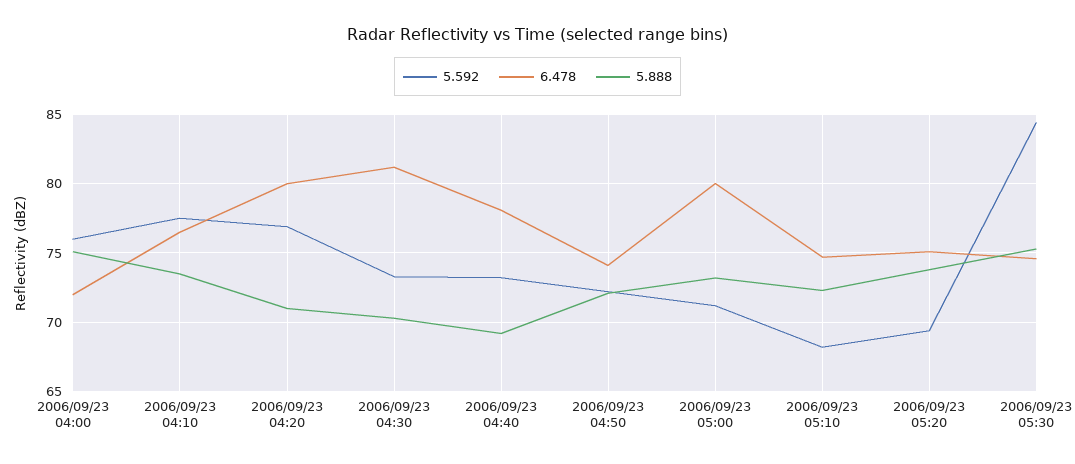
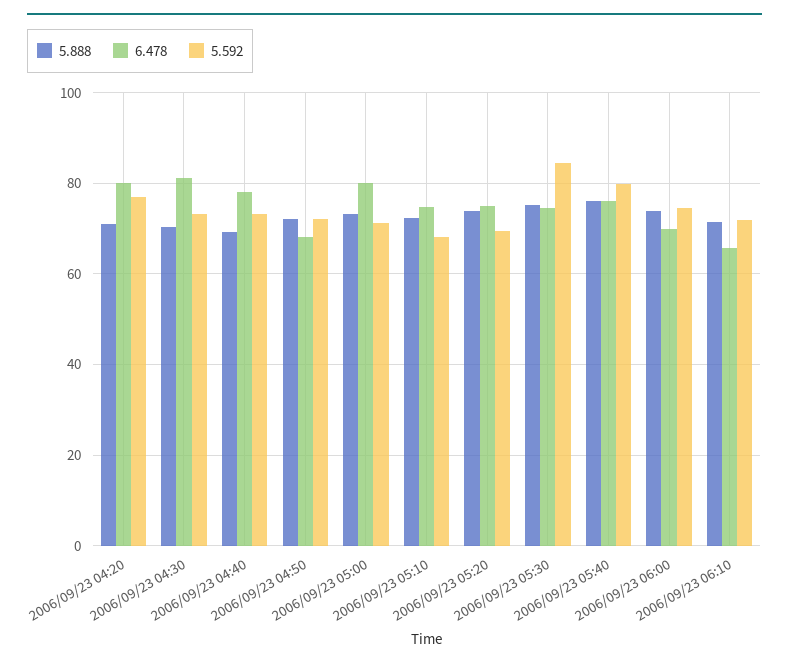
5.592, 2006/09/23 04:00: 76 -> none
6.478, 2006/09/23 04:00: 72 -> none
5.888, 2006/09/23 04:00: 75 -> none
5.592, 2006/09/23 04:10: 77.5 -> none
6.478, 2006/09/23 04:10: 76.5 -> none
5.888, 2006/09/23 04:10: 73.5 -> none
6.478, 2006/09/23 04:50: 74 -> 68
5.888, 2006/09/23 05:40: none -> 76
6.478, 2006/09/23 05:40: none -> 76
5.592, 2006/09/23 05:40: none -> 80
5.888, 2006/09/23 06:00: none -> 74
6.478, 2006/09/23 06:00: none -> 70
5.592, 2006/09/23 06:00: none -> 74
5.888, 2006/09/23 06:10: none -> 72
6.478, 2006/09/23 06:10: none -> 66
5.592, 2006/09/23 06:10: none -> 72

